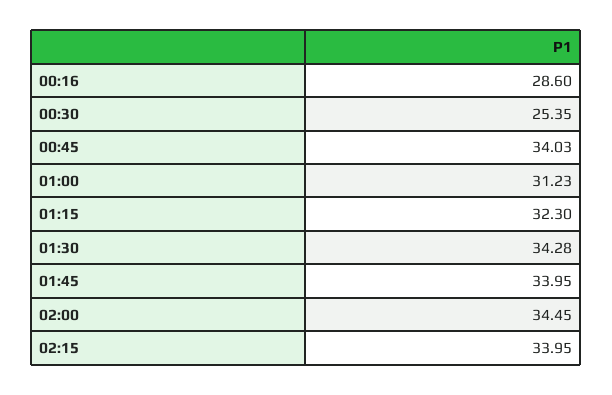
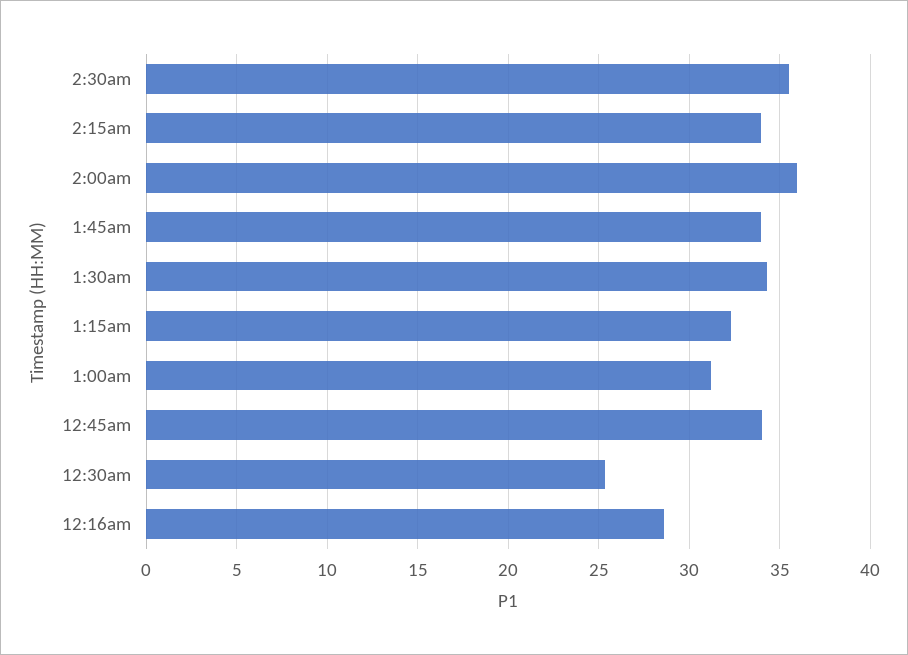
02:00: 34.45 -> 36
2:30am: none -> 35.5

